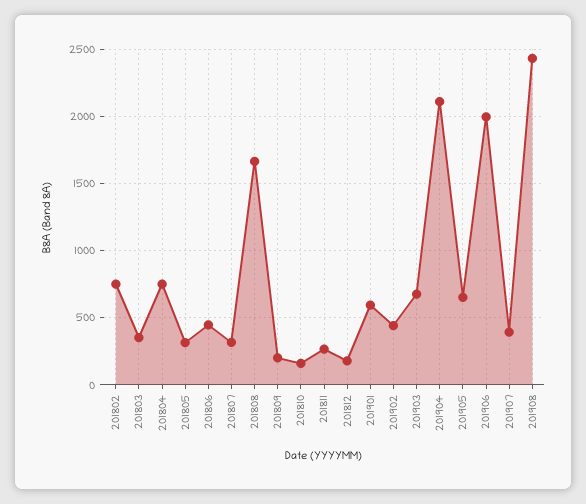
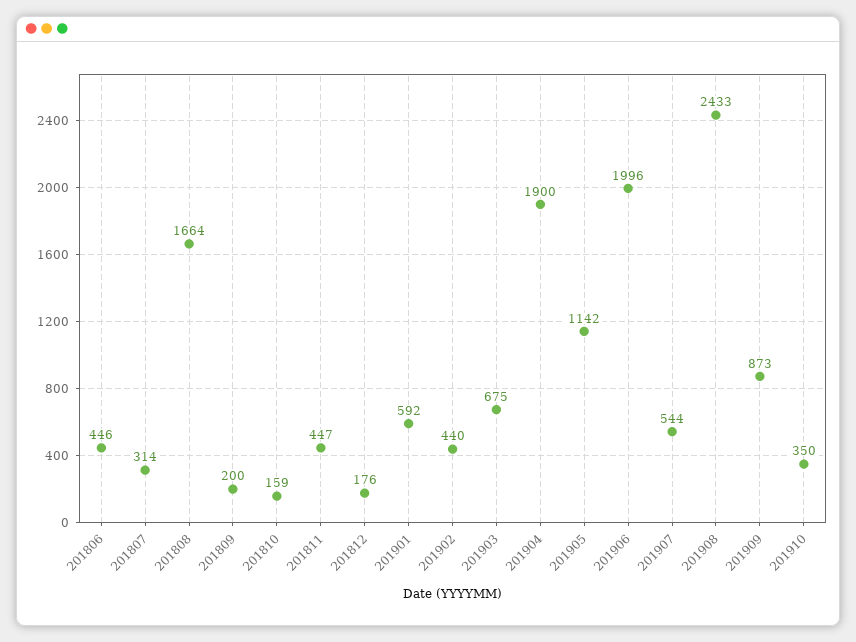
201802: 750 -> none
201803: 350 -> none
201804: 750 -> none
201805: 300 -> none
201811: 250 -> 447
201904: 2100 -> 1900
201905: 650 -> 1142
201907: 400 -> 544
201909: none -> 873
201910: none -> 350

